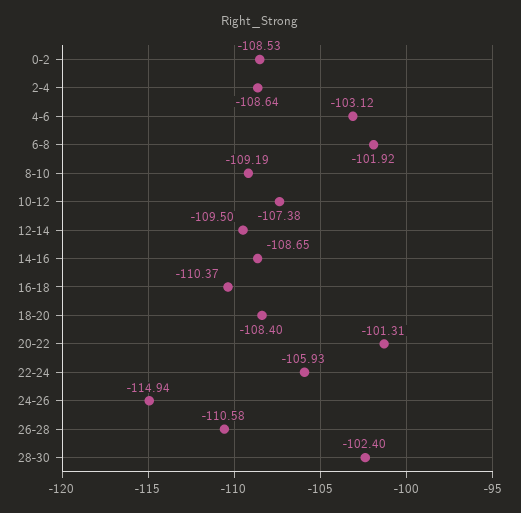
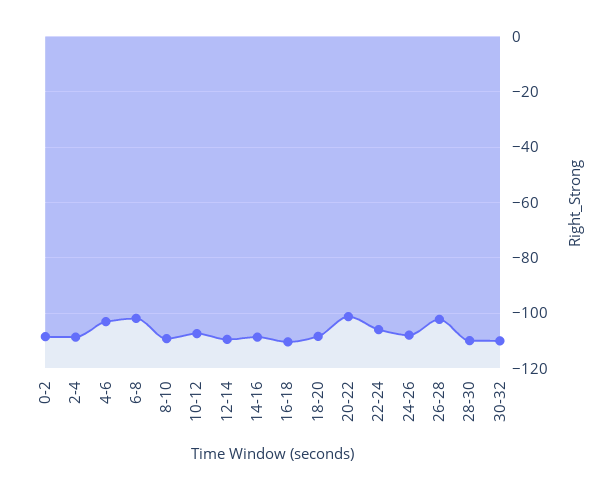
24-26: -114.94 -> -107.5
26-28: -110.58 -> -102.5
28-30: -102.4 -> -110
30-32: none -> -110

